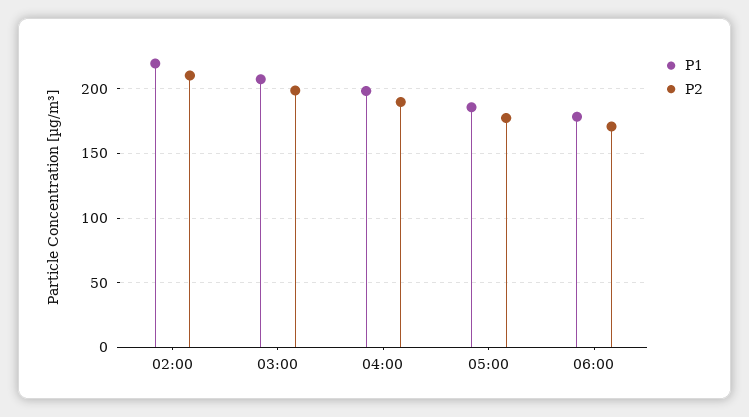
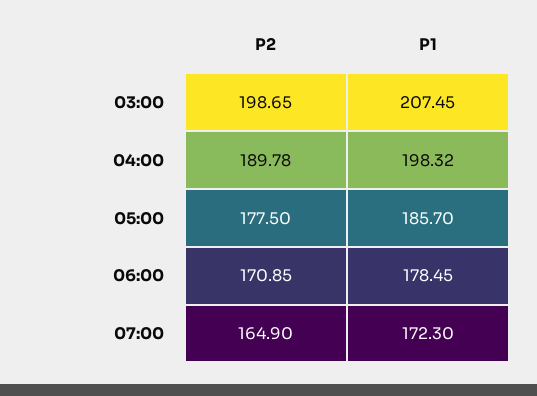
P1, 02:00: 220 -> none
P2, 02:00: 210 -> none
P2, 07:00: none -> 164.9
P1, 07:00: none -> 172.3

